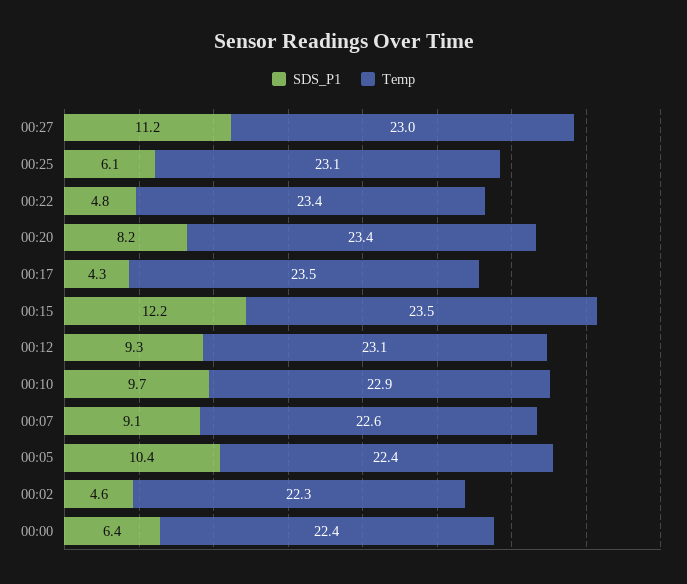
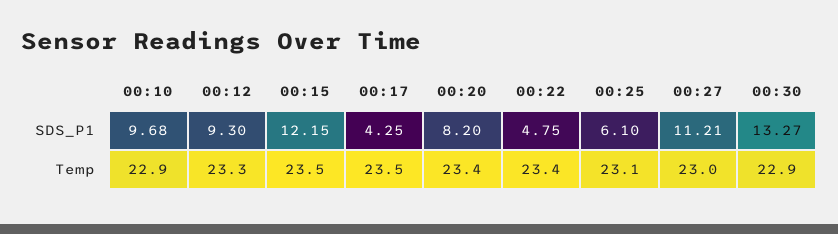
Temp, 00:12: 23.1 -> 23.3
SDS_P1, 00:07: 9.1 -> none
Temp, 00:07: 22.6 -> none
SDS_P1, 00:05: 10.4 -> none
Temp, 00:05: 22.4 -> none
SDS_P1, 00:02: 4.6 -> none
Temp, 00:02: 22.3 -> none
SDS_P1, 00:00: 6.4 -> none
Temp, 00:00: 22.4 -> none
SDS_P1, 00:30: none -> 13.27
Temp, 00:30: none -> 22.9

